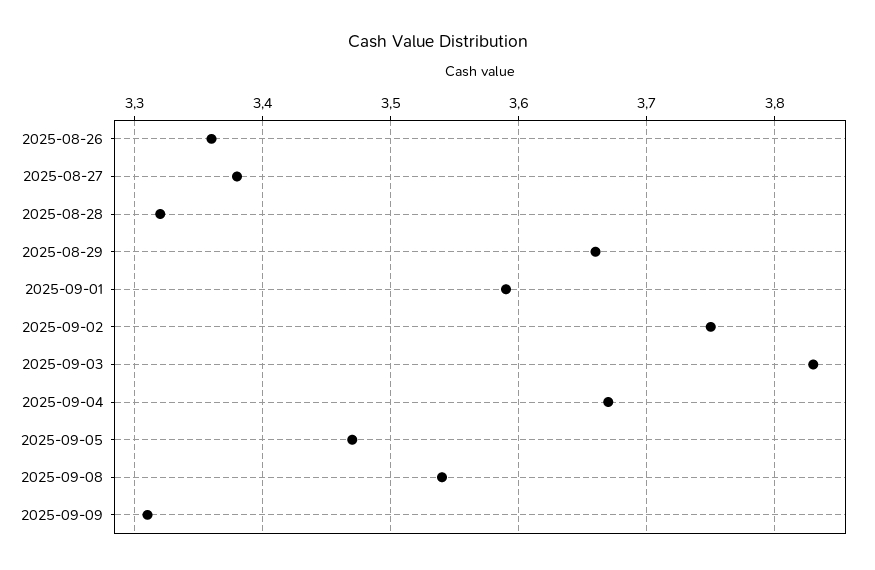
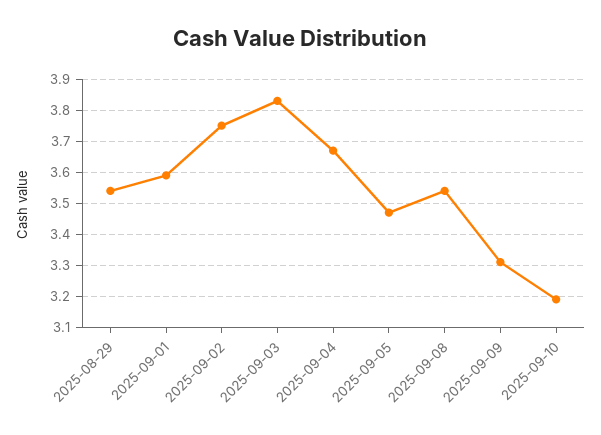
2025-08-26: 3.36 -> none
2025-08-27: 3.38 -> none
2025-08-28: 3.32 -> none
2025-08-29: 3.66 -> 3.55
2025-09-10: none -> 3.2

